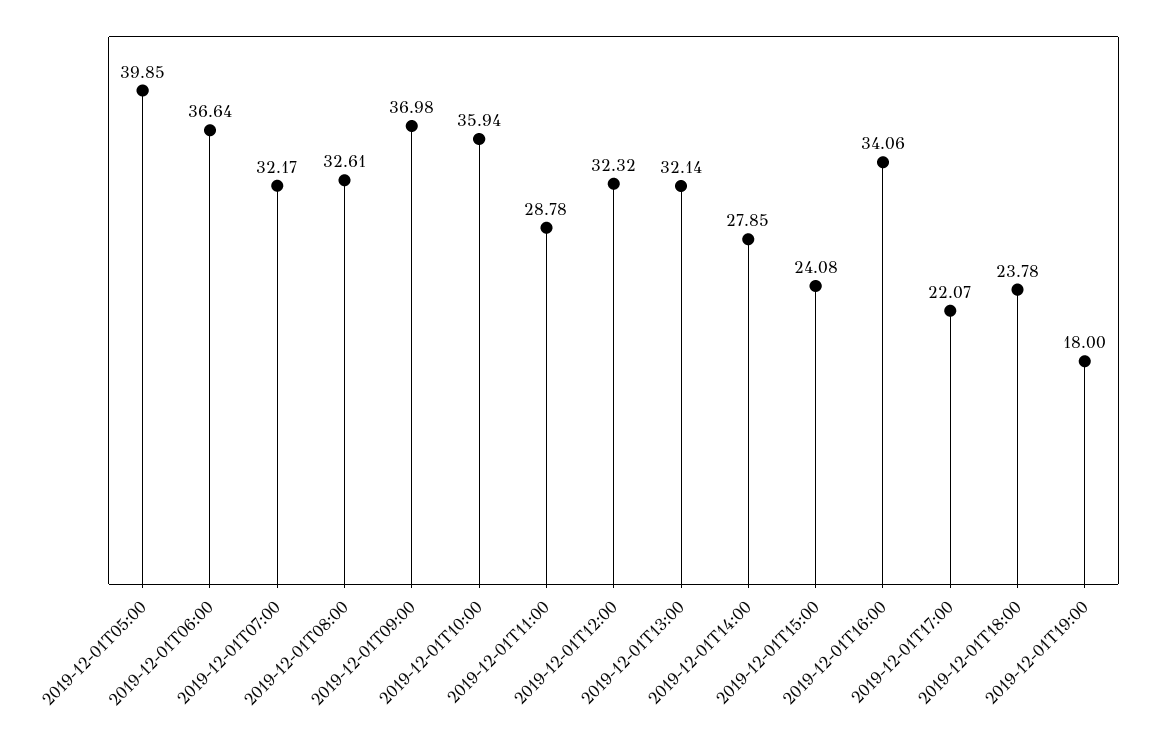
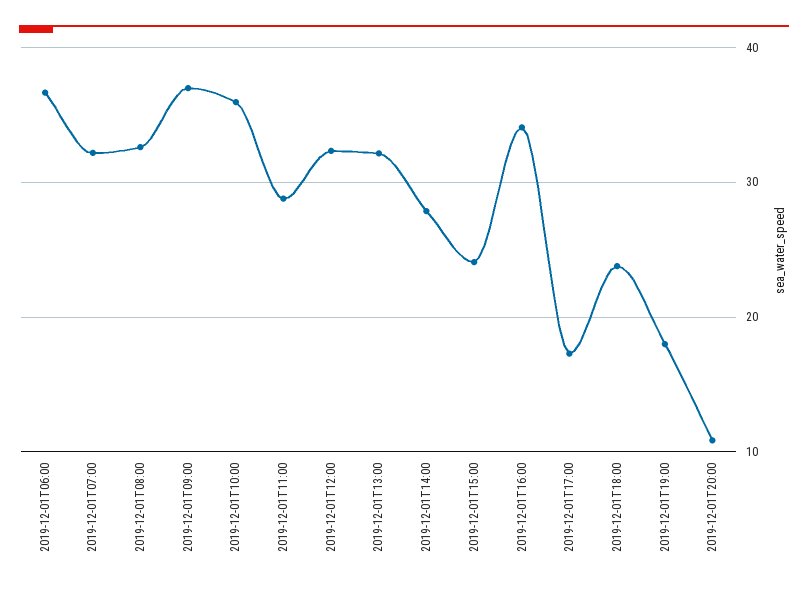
2019-12-01T05:00: 39.85 -> none
2019-12-01T17:00: 22.07 -> 17
2019-12-01T20:00: none -> 11

